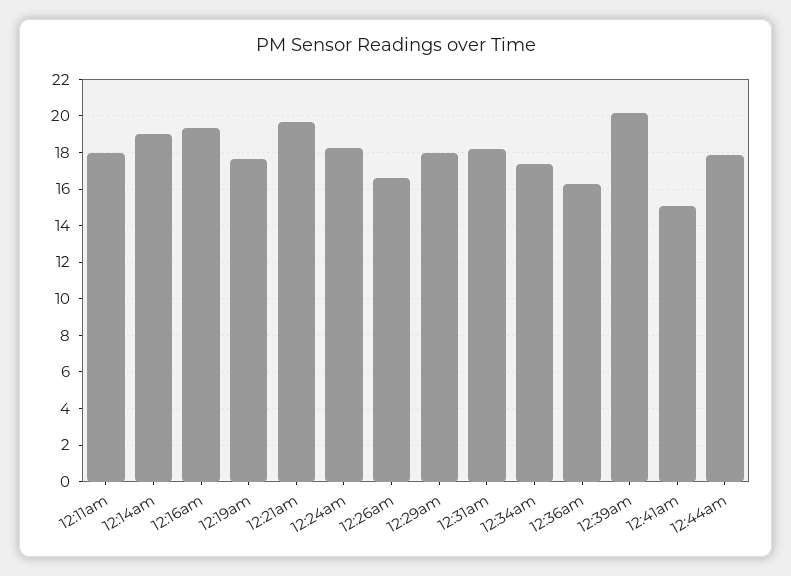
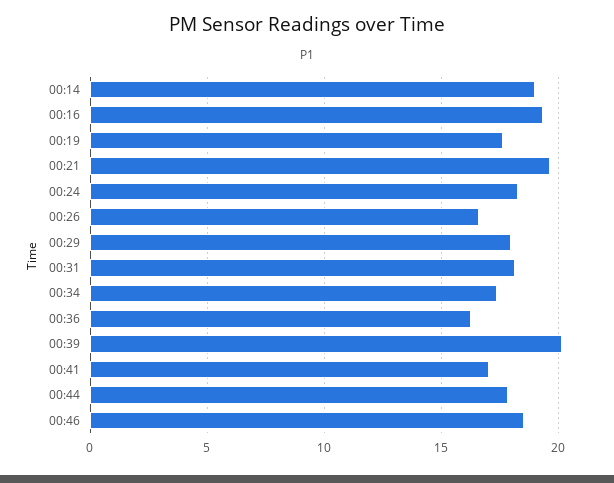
12:11am: 18 -> none
12:41am: 15 -> 17
00:46: none -> 18.5

